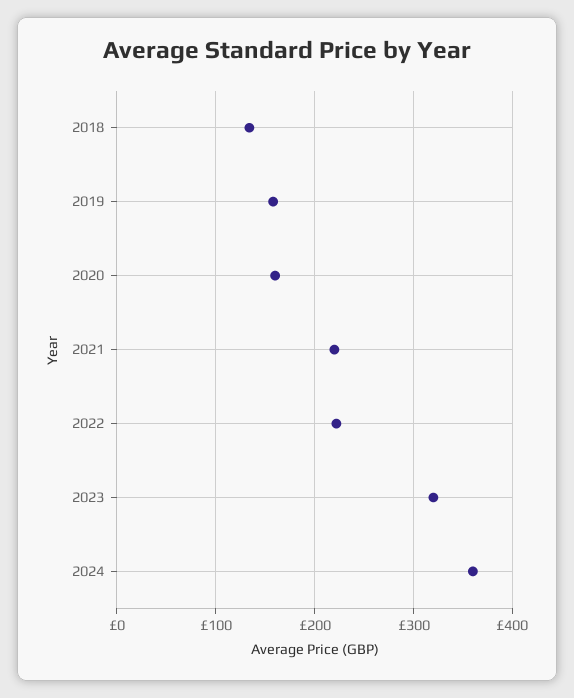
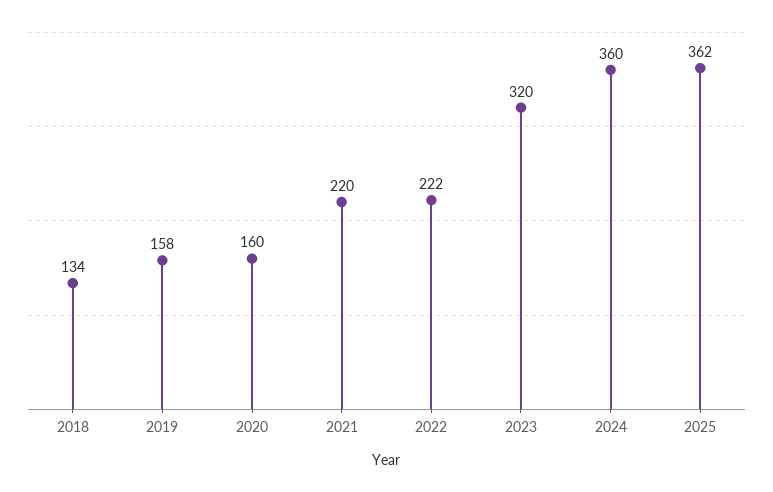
2025: none -> 362

